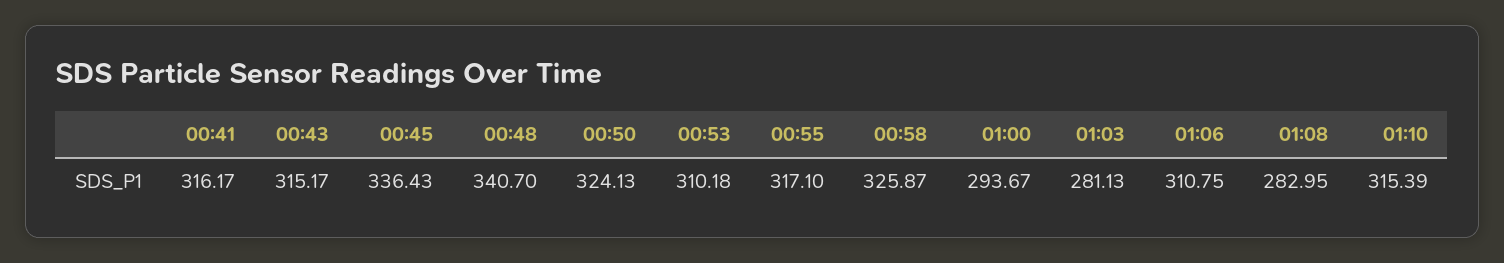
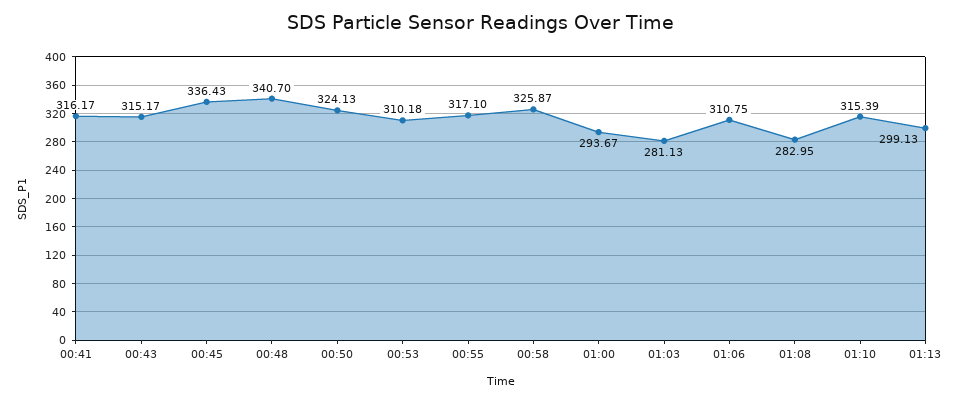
01:13: none -> 299.13

